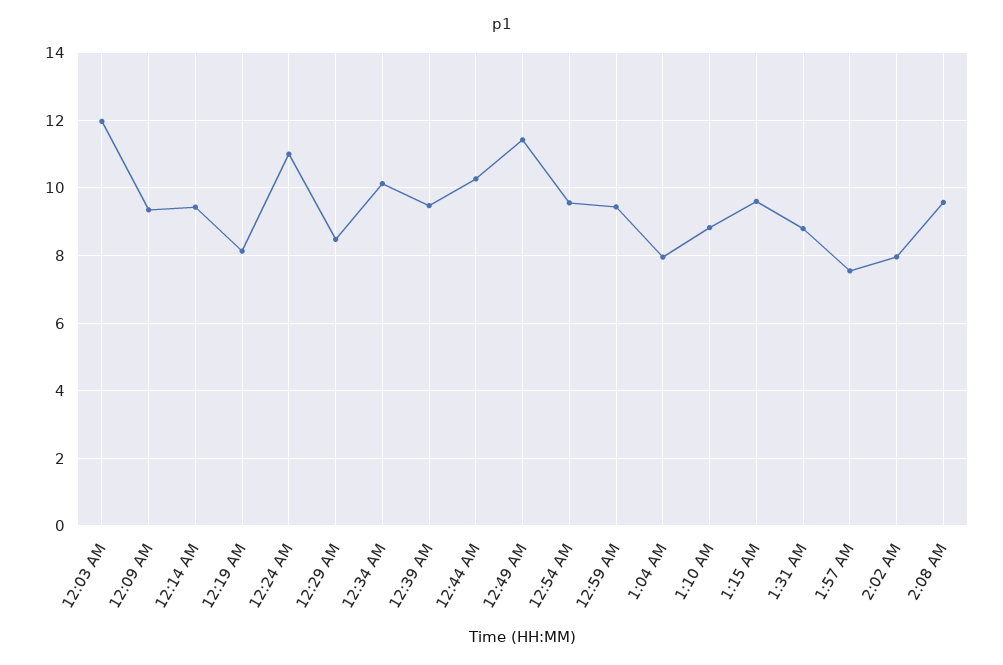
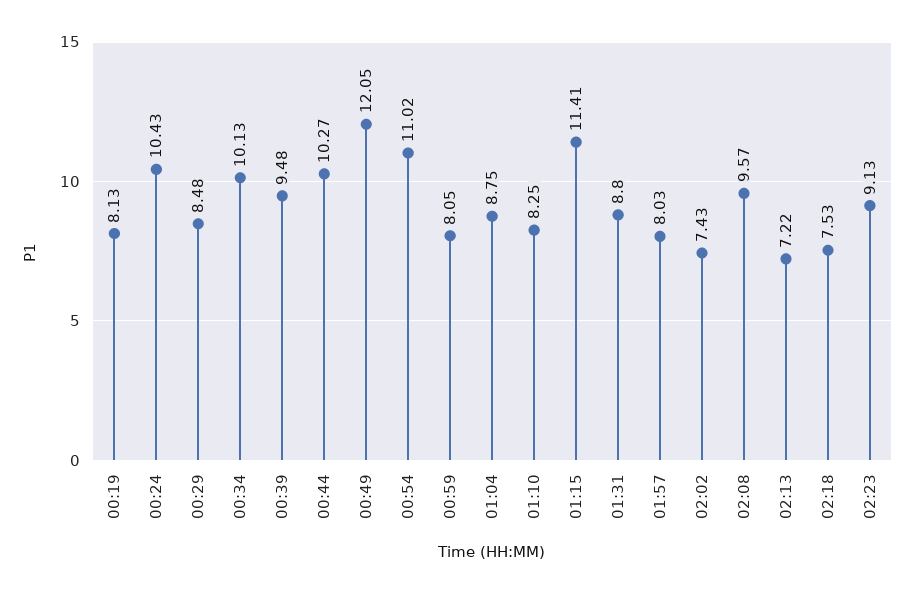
12:03 AM: 12 -> none
12:09 AM: 9.4 -> none
12:14 AM: 9.4 -> none
12:24 AM: 11 -> 10.43
12:49 AM: 11.4 -> 12.05
12:54 AM: 9.6 -> 11.02
12:59 AM: 9.4 -> 8.05
1:04 AM: 8 -> 8.75
1:10 AM: 8.8 -> 8.25
1:15 AM: 9.6 -> 11.41
1:57 AM: 7.6 -> 8.03
2:02 AM: 8 -> 7.43
02:13: none -> 7.22
02:18: none -> 7.53
02:23: none -> 9.13

